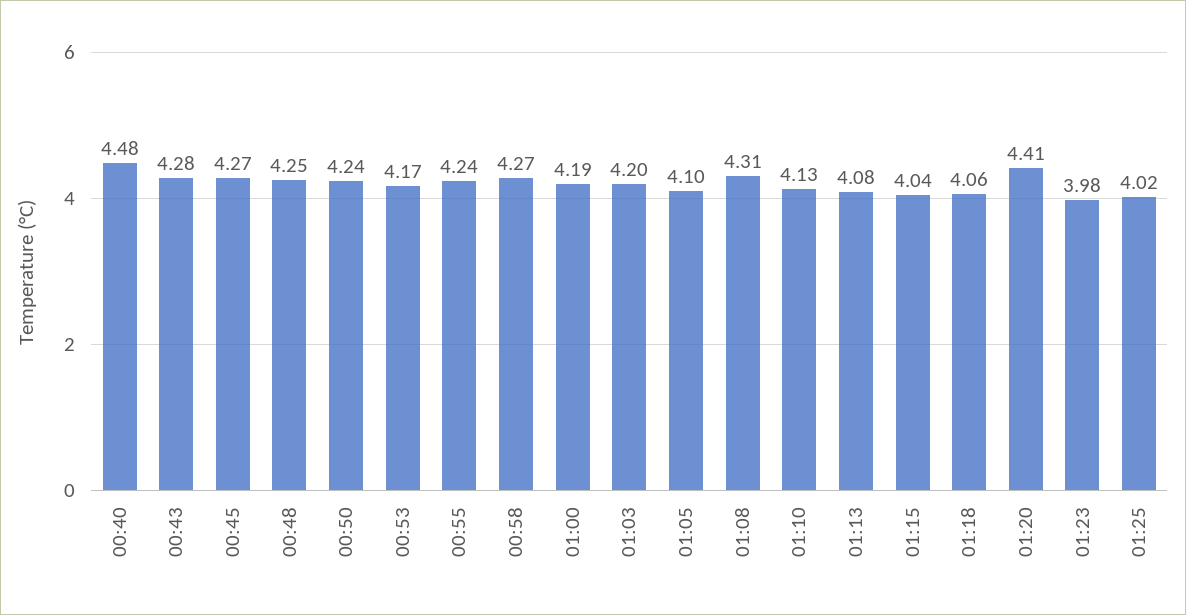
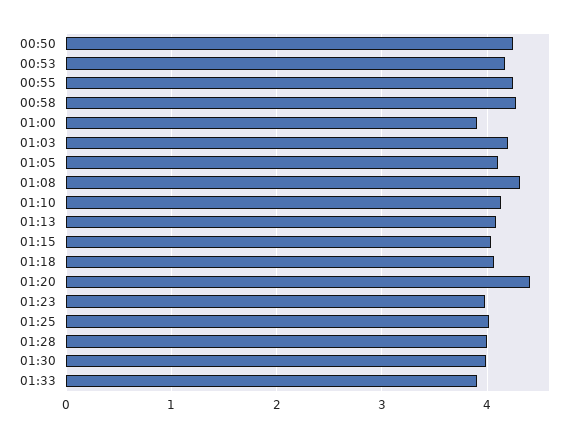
00:40: 4.48 -> none
00:43: 4.28 -> none
00:45: 4.27 -> none
00:48: 4.25 -> none
01:00: 4.19 -> 3.9
01:28: none -> 4
01:30: none -> 4
01:33: none -> 3.9

